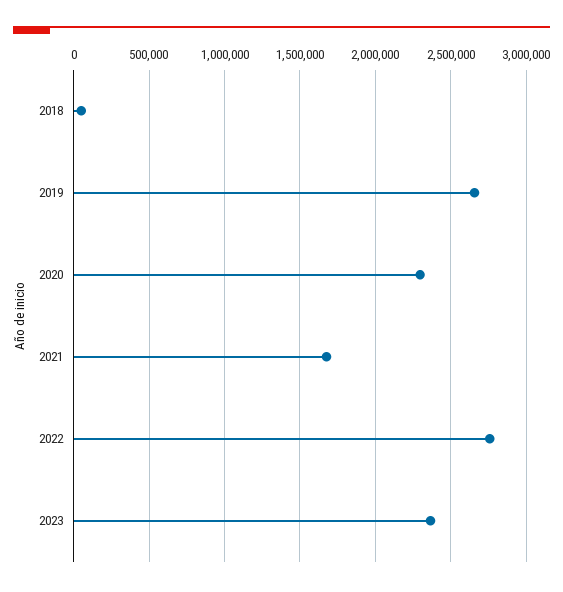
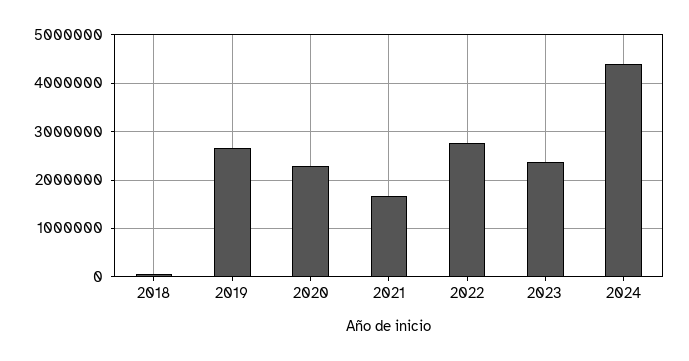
2024: none -> 4400000

